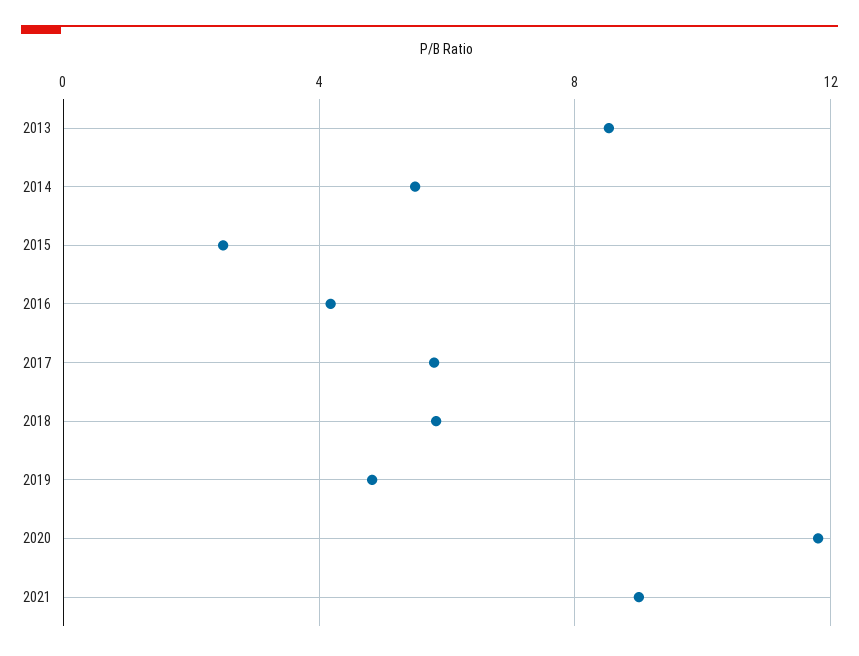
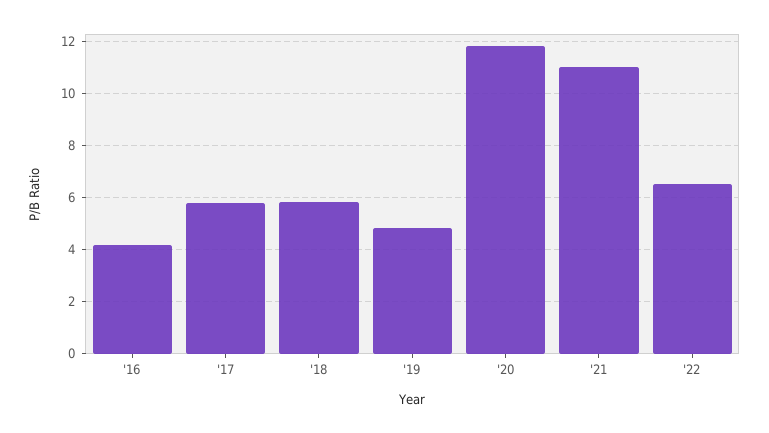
2013: 8.5 -> none
2014: 5.5 -> none
2015: 2.5 -> none
2021: 9 -> 11
'22: none -> 6.5

